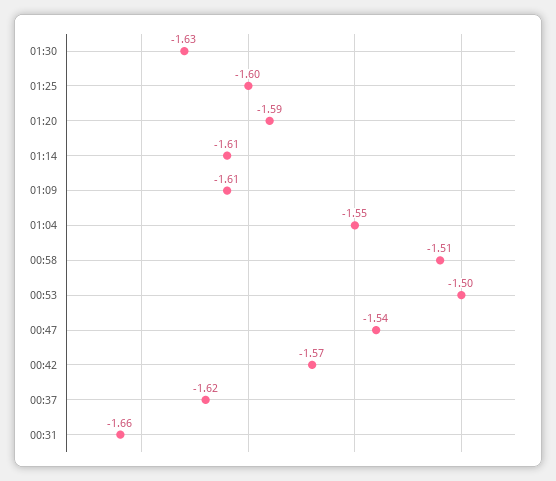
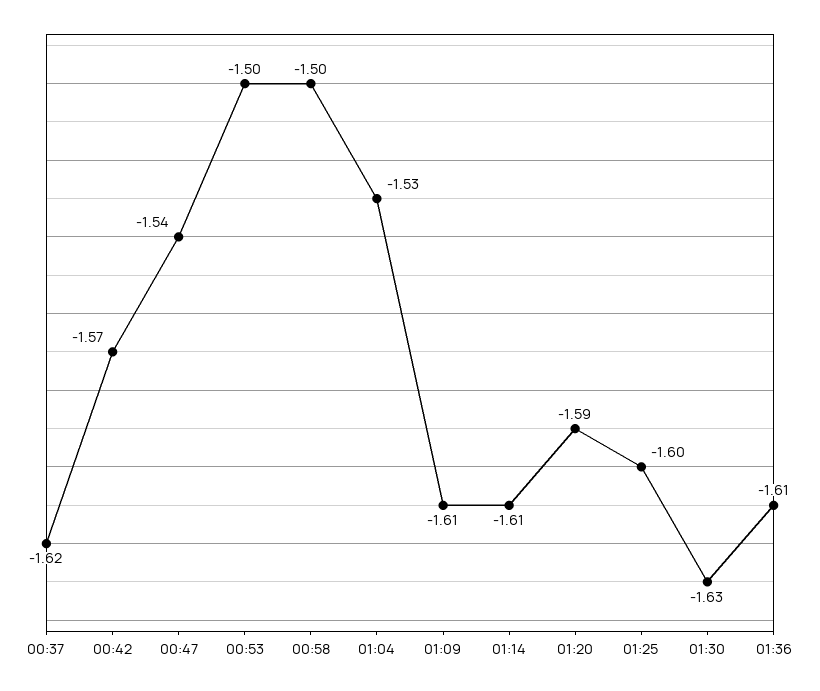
01:04: -1.55 -> -1.53
00:58: -1.51 -> -1.5
00:31: -1.66 -> none
01:36: none -> -1.61

